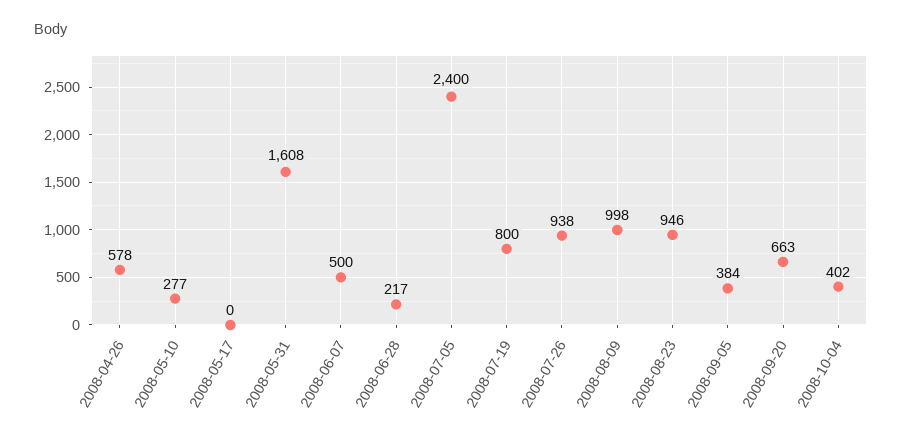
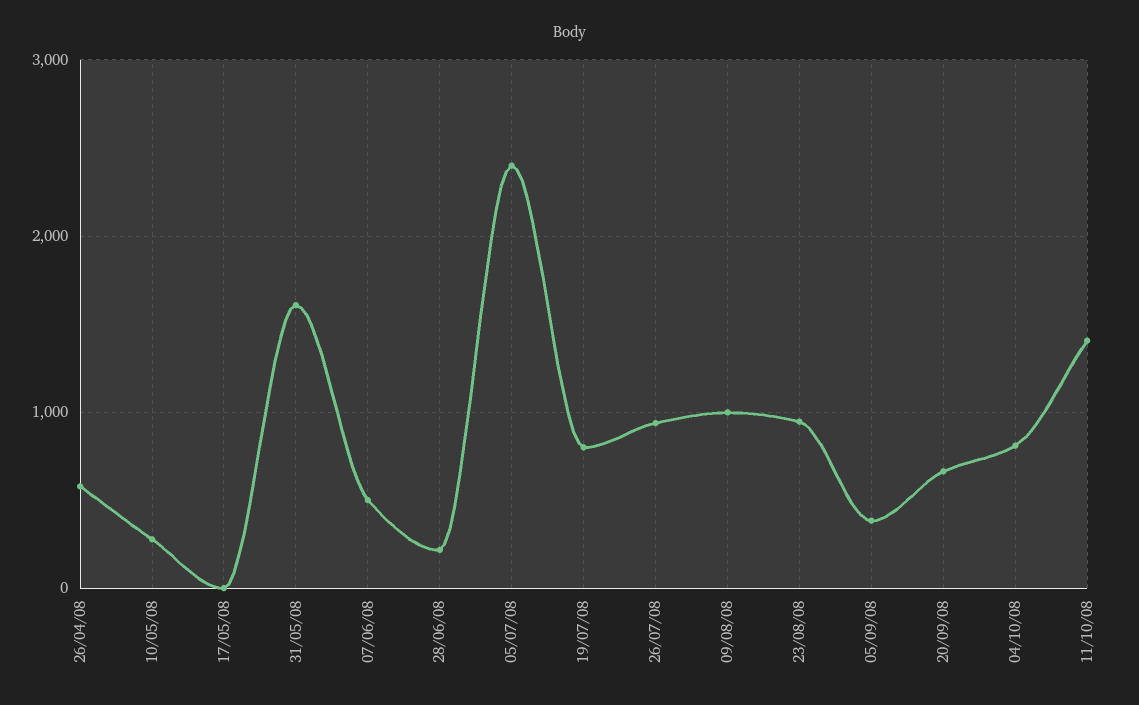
2008-10-04: 402 -> 800
11/10/08: none -> 1400

